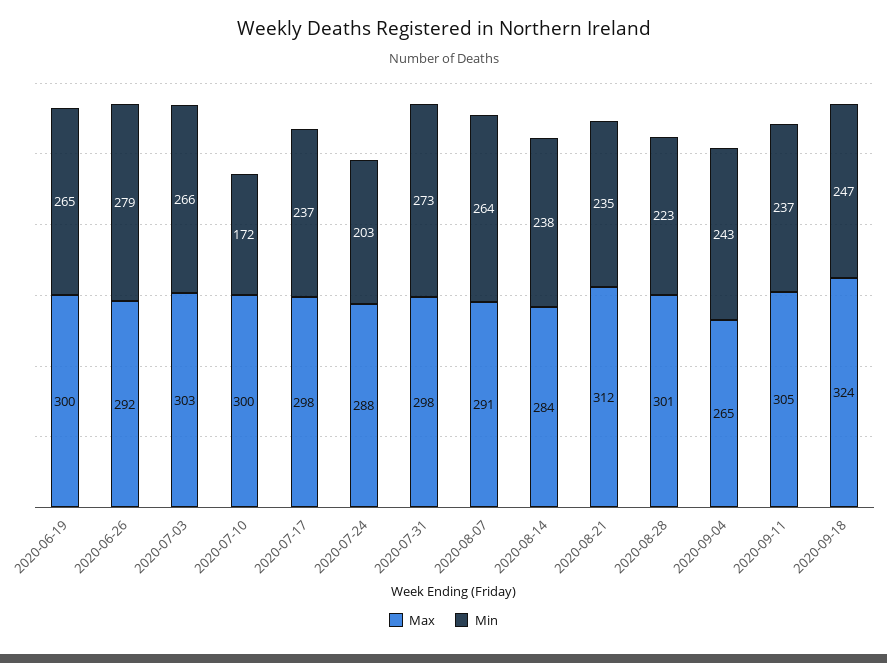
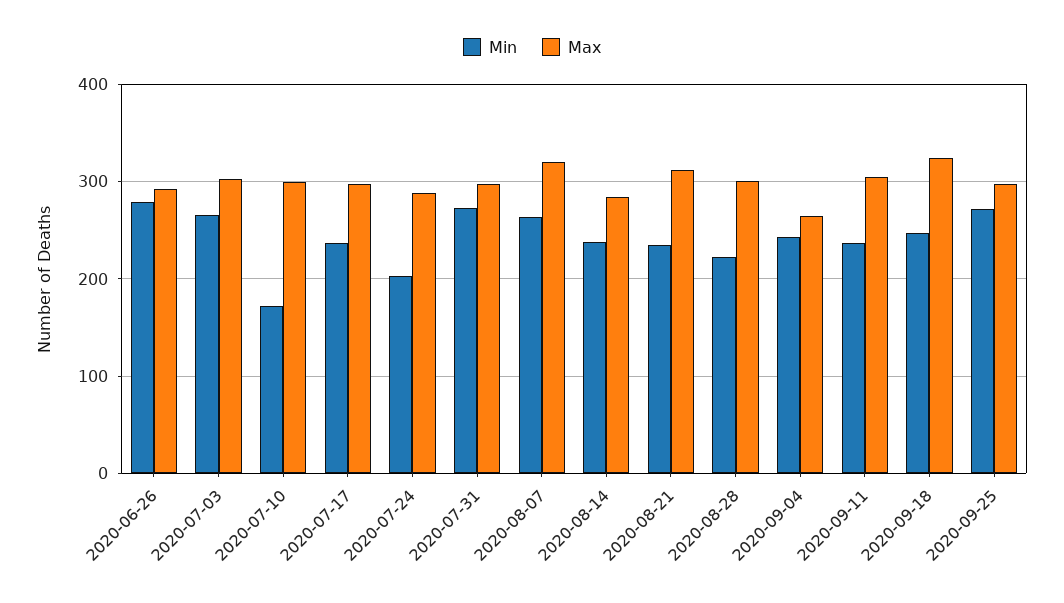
Max, 2020-06-19: 300 -> none
Min, 2020-06-19: 265 -> none
Max, 2020-08-07: 291 -> 320
Min, 2020-09-25: none -> 270
Max, 2020-09-25: none -> 300

